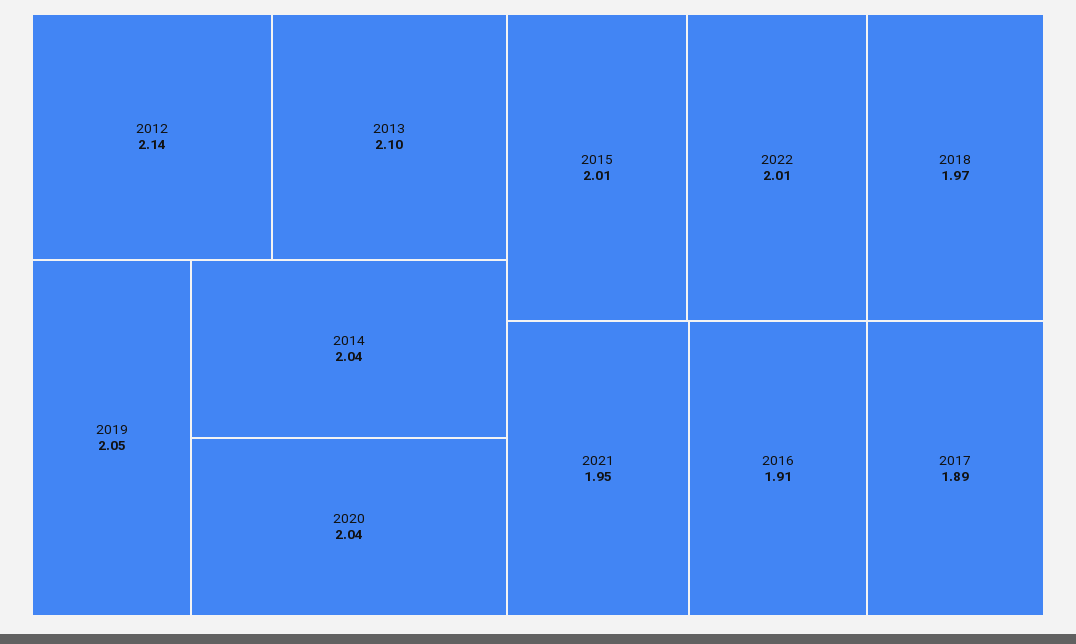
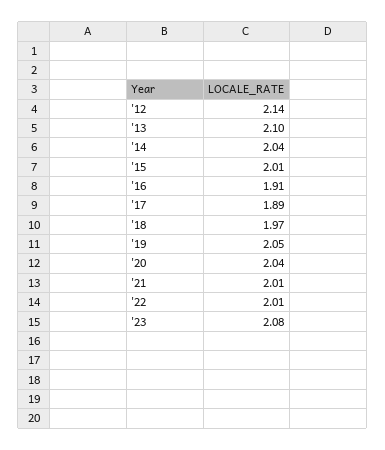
2021: 1.95 -> 2.01
'23: none -> 2.08

